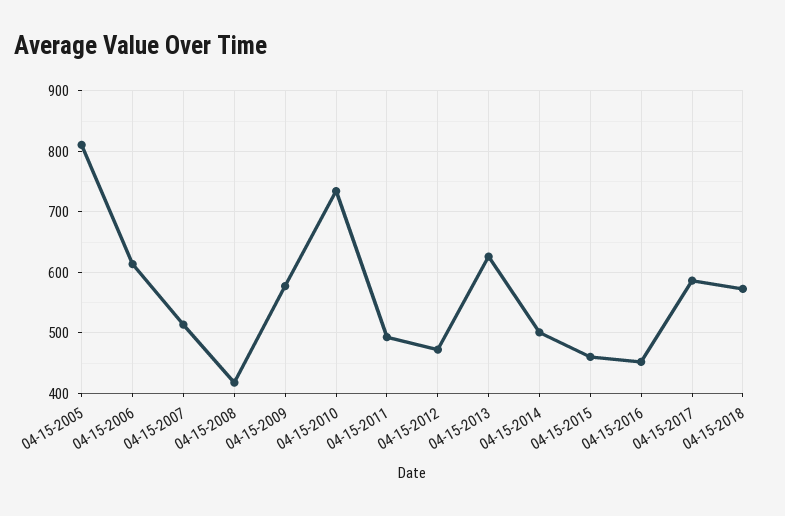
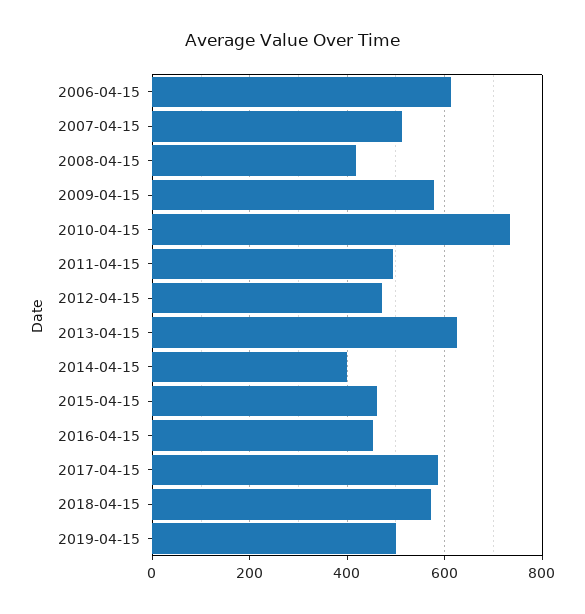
04-15-2005: 810 -> none
04-15-2014: 500 -> 400
2019-04-15: none -> 500

